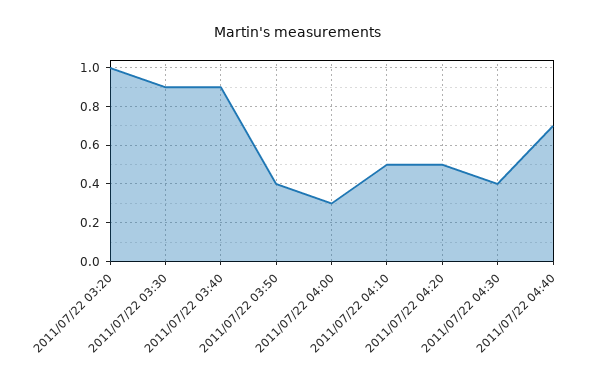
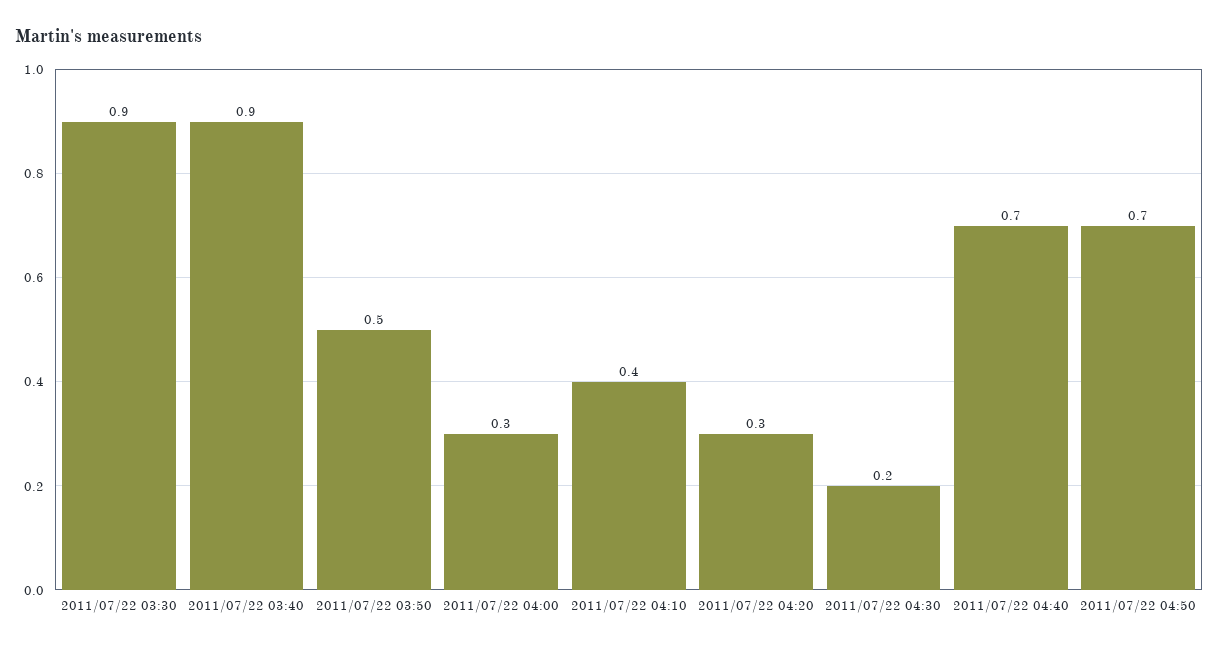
2011/07/22 03:20: 1 -> none
2011/07/22 03:50: 0.4 -> 0.5
2011/07/22 04:10: 0.5 -> 0.4
2011/07/22 04:20: 0.5 -> 0.3
2011/07/22 04:30: 0.4 -> 0.2
2011/07/22 04:50: none -> 0.7

